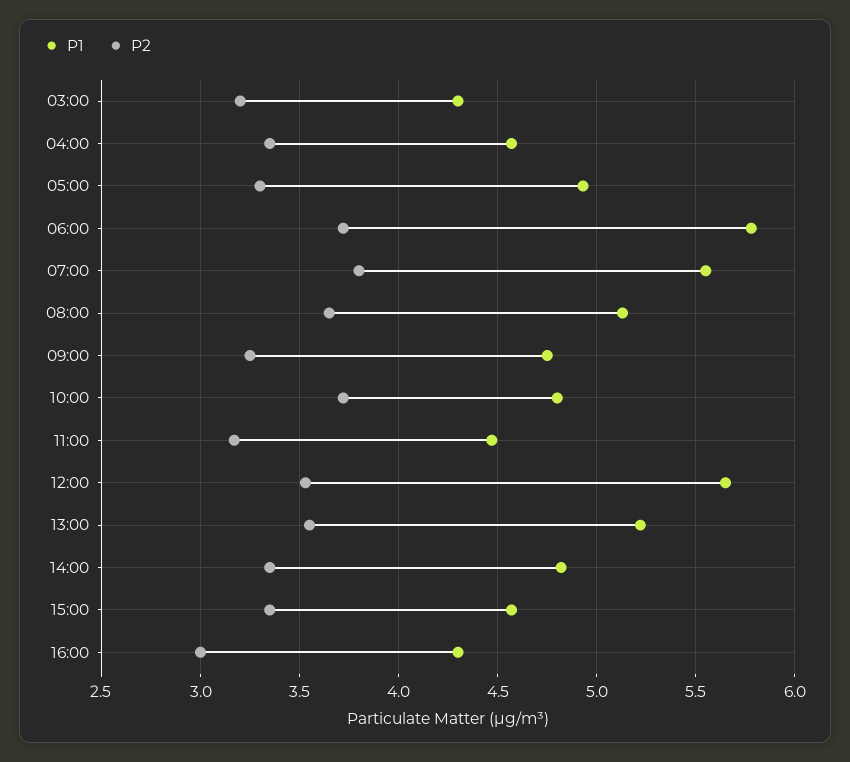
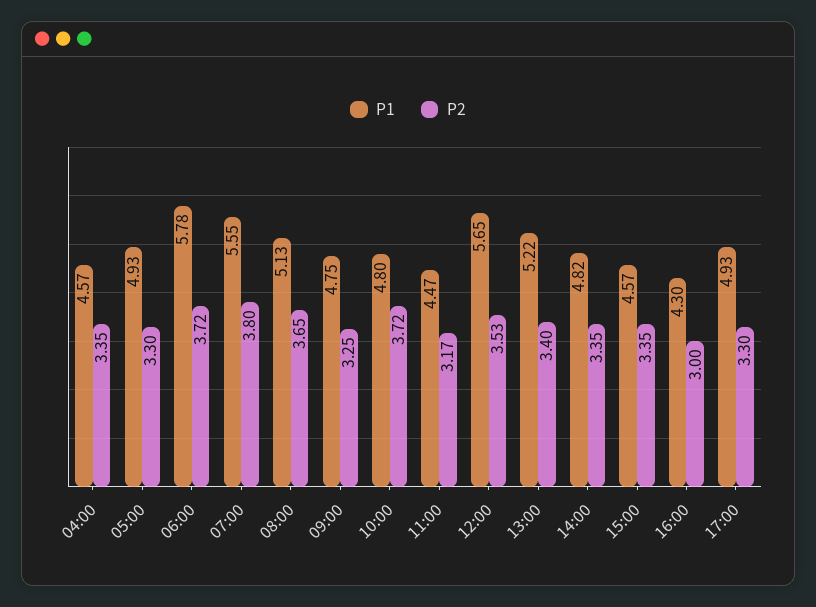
P1, 03:00: 4.3 -> none
P2, 03:00: 3.2 -> none
P2, 13:00: 3.55 -> 3.4
P1, 17:00: none -> 4.93
P2, 17:00: none -> 3.3

